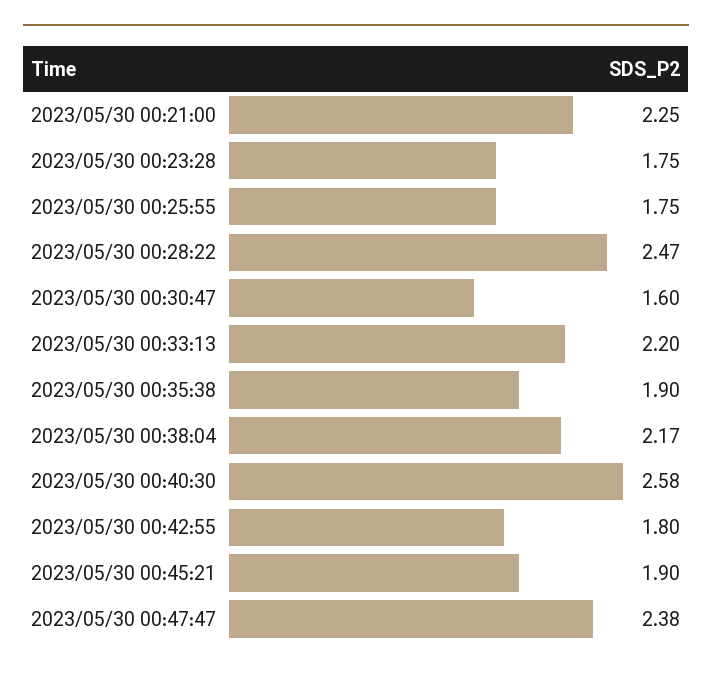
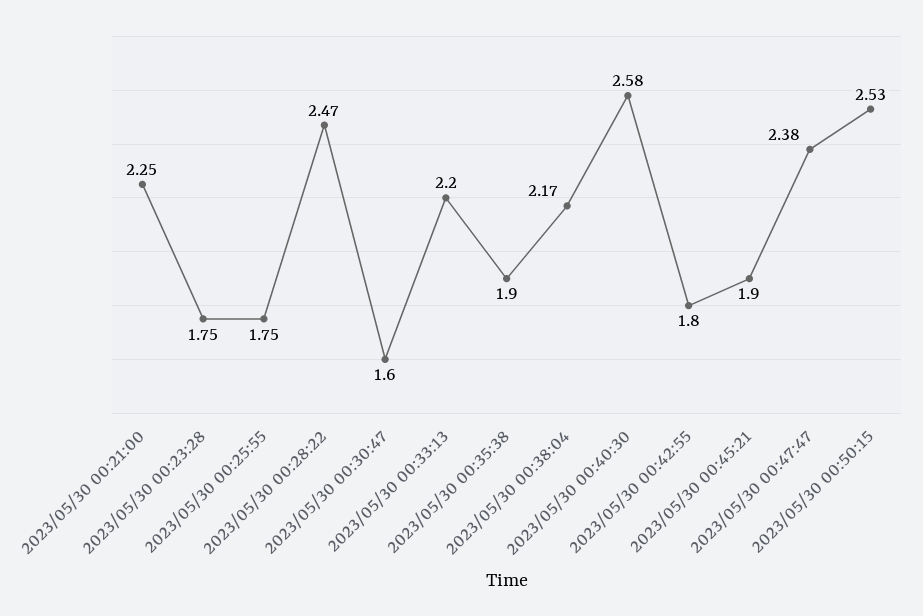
2023/05/30 00:50:15: none -> 2.53

